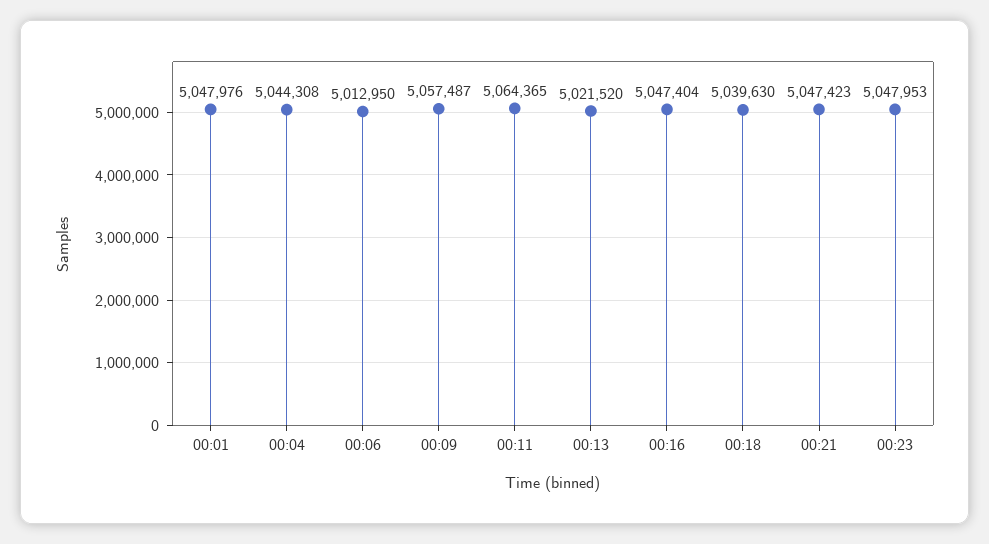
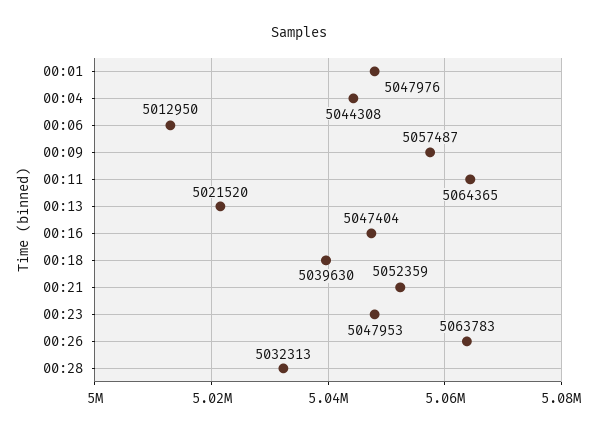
00:21: 5047423 -> 5052359
00:26: none -> 5063783
00:28: none -> 5032313

